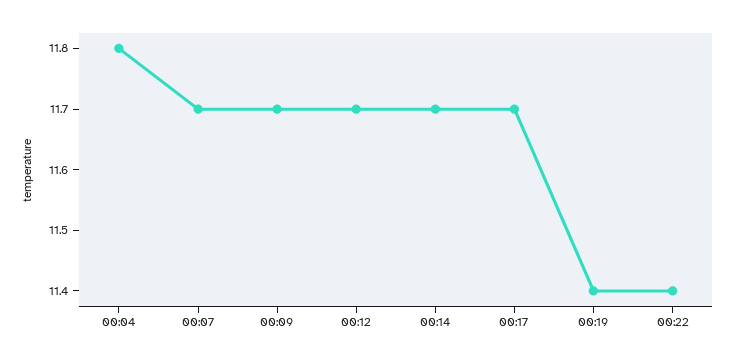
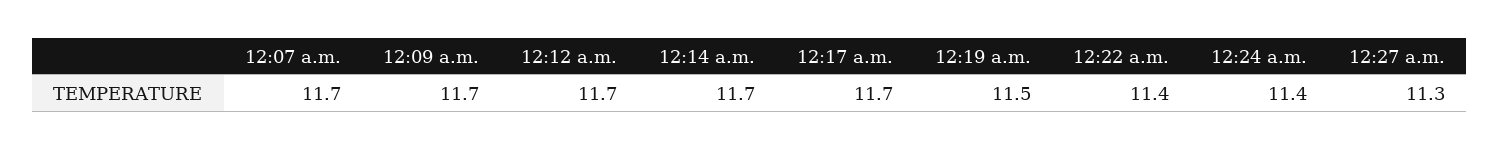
00:04: 11.8 -> none
00:19: 11.4 -> 11.5
12:24 a.m.: none -> 11.4
12:27 a.m.: none -> 11.3

